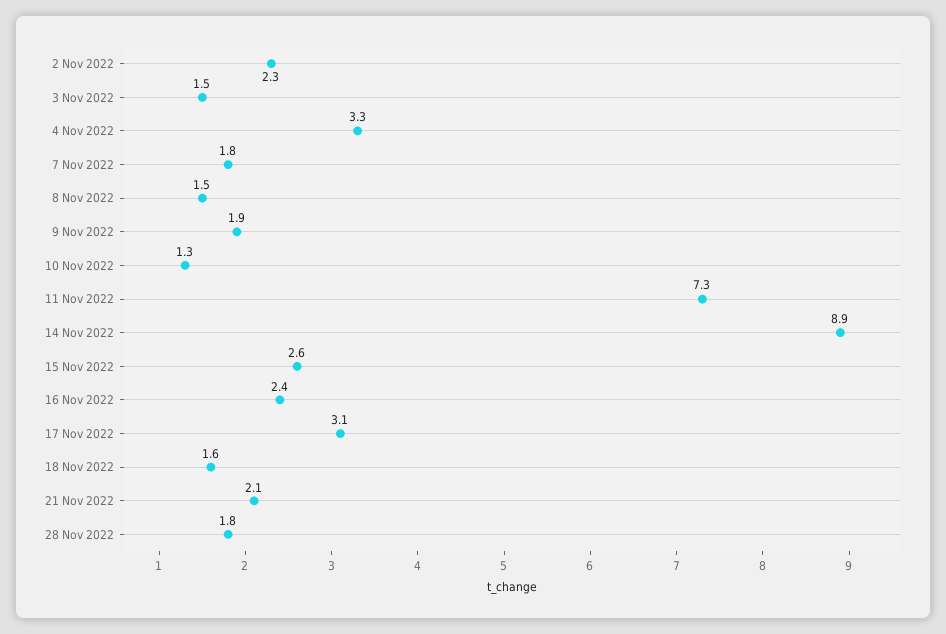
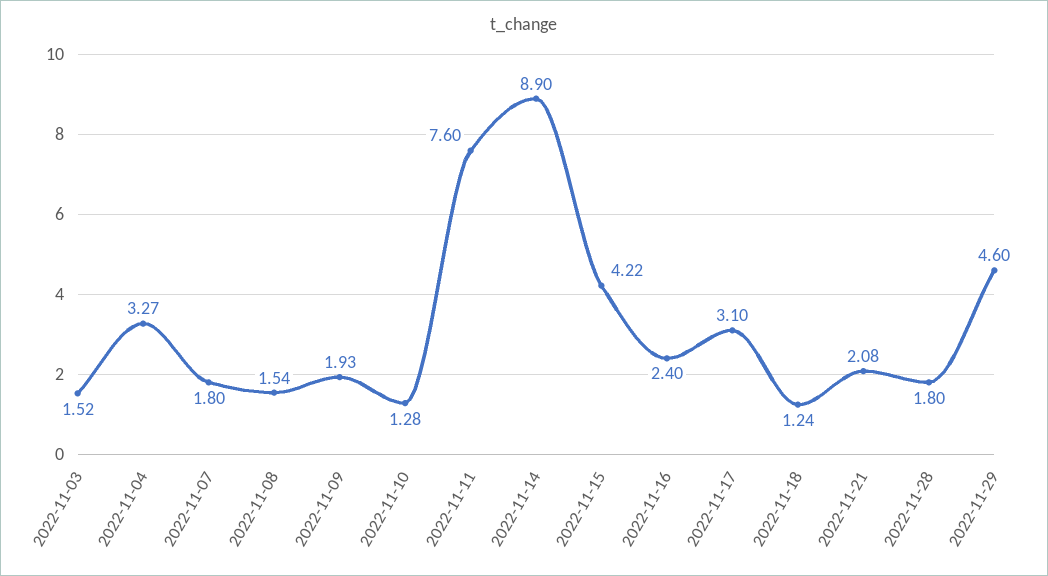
2 Nov 2022: 2.3 -> none
11 Nov 2022: 7.3 -> 7.6
15 Nov 2022: 2.6 -> 4.22
18 Nov 2022: 1.6 -> 1.24
2022-11-29: none -> 4.6

